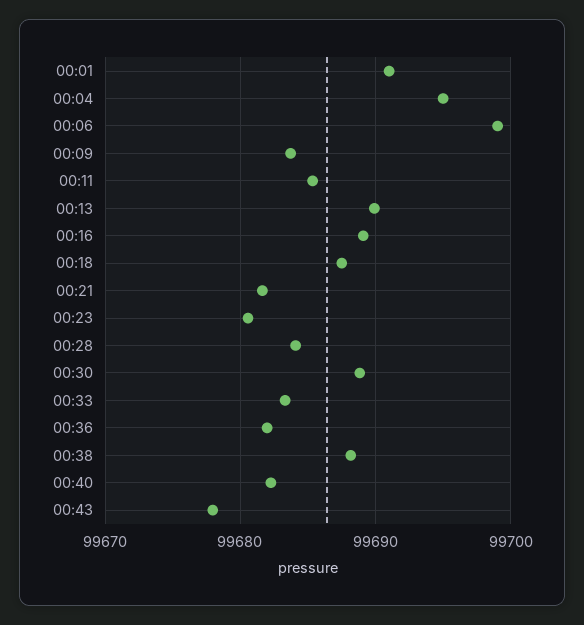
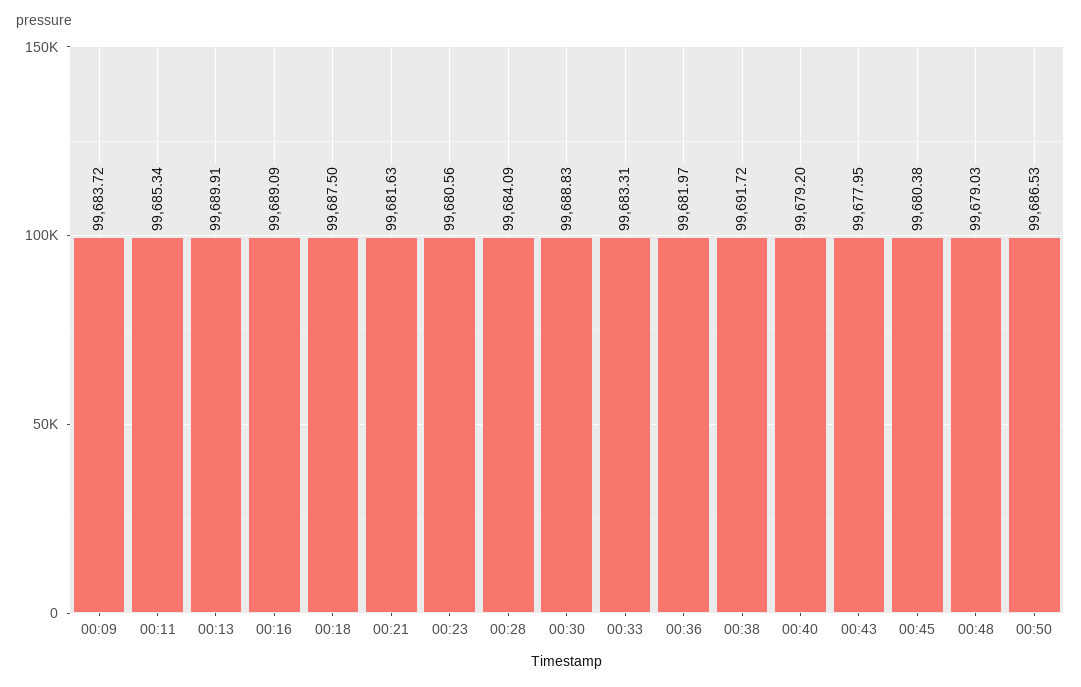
00:01: 99691 -> none
00:04: 99695 -> none
00:06: 99699 -> none
00:38: 99688 -> 99691.72
00:40: 99682 -> 99679.2
00:45: none -> 99680.38
00:48: none -> 99679.03
00:50: none -> 99686.53

